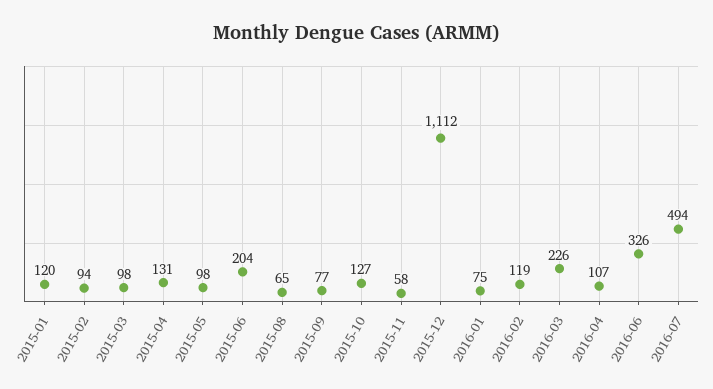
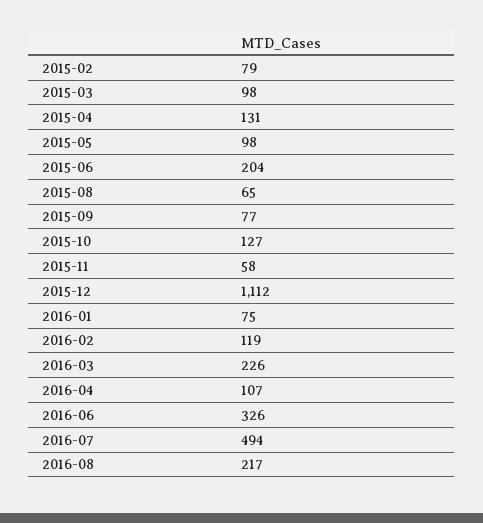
2015-01: 120 -> none
2015-02: 94 -> 79
2016-08: none -> 217

